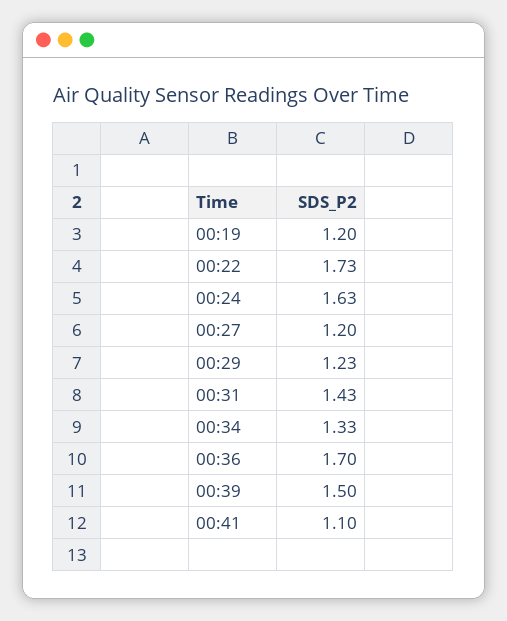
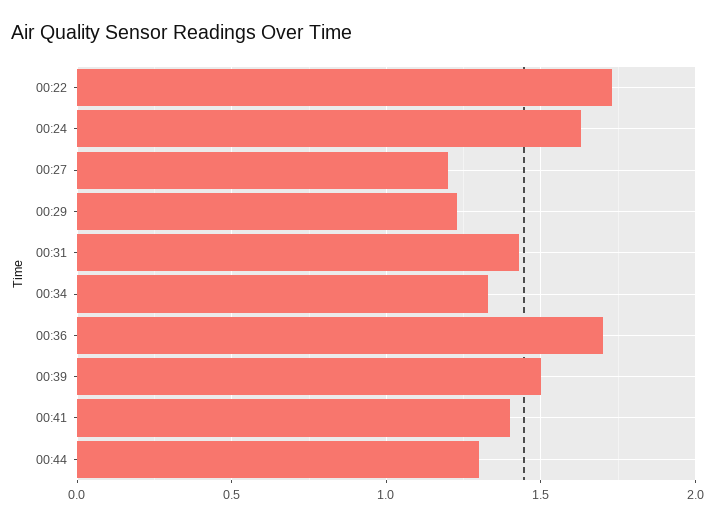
00:19: 1.2 -> none
00:41: 1.1 -> 1.4
00:44: none -> 1.3

